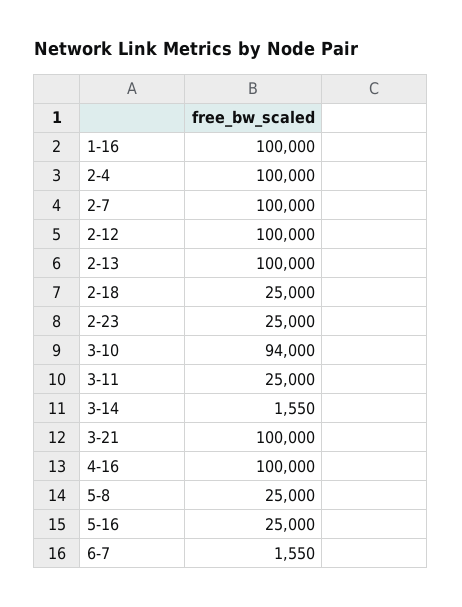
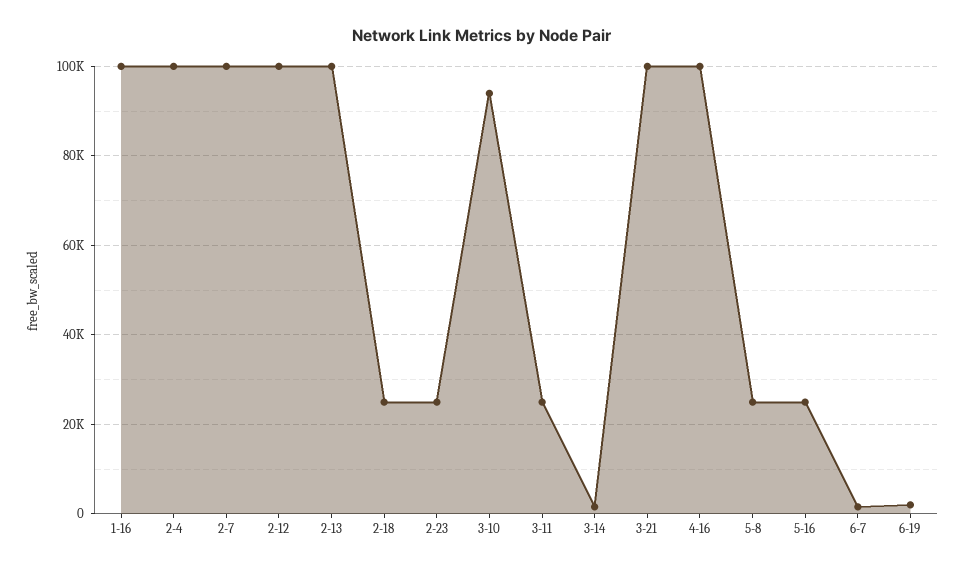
6-19: none -> 2000

